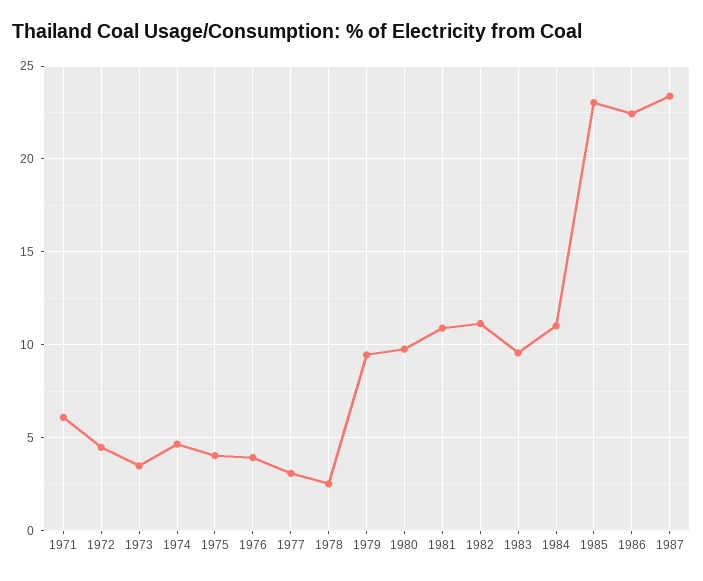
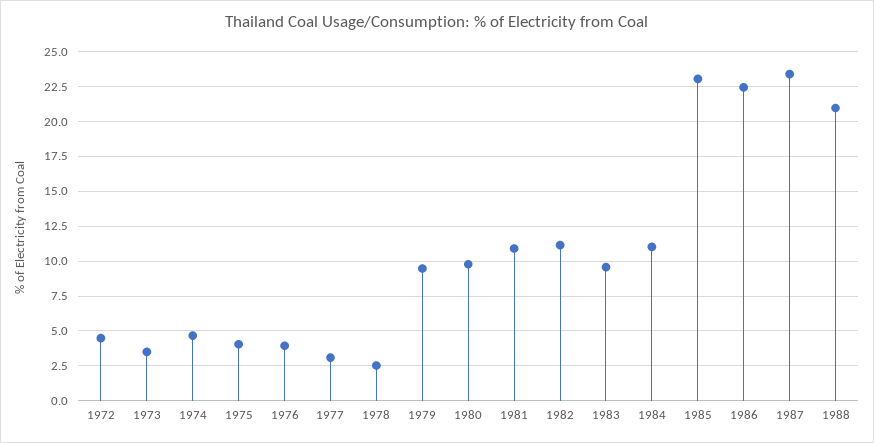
1971: 6 -> none
1988: none -> 21

